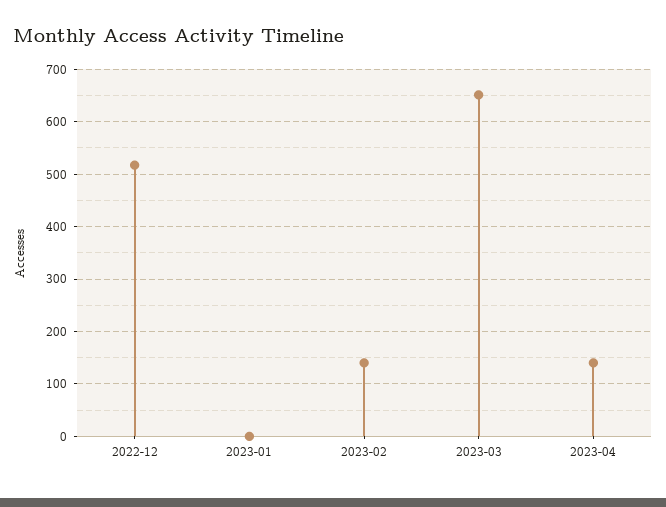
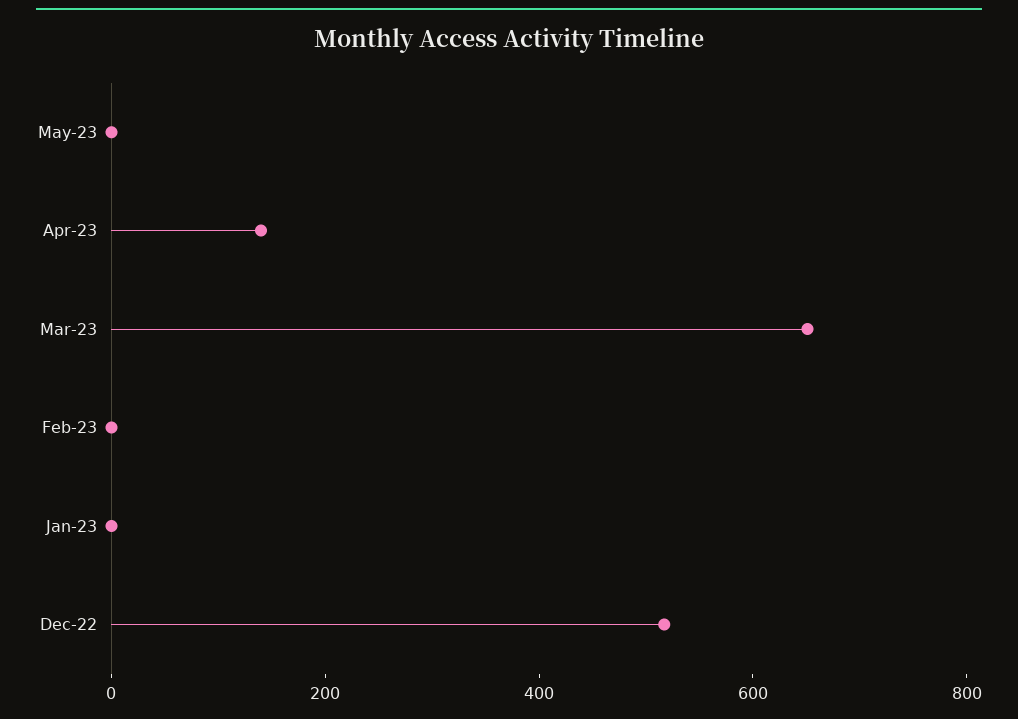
2023-02: 140 -> 0
May-23: none -> 0

